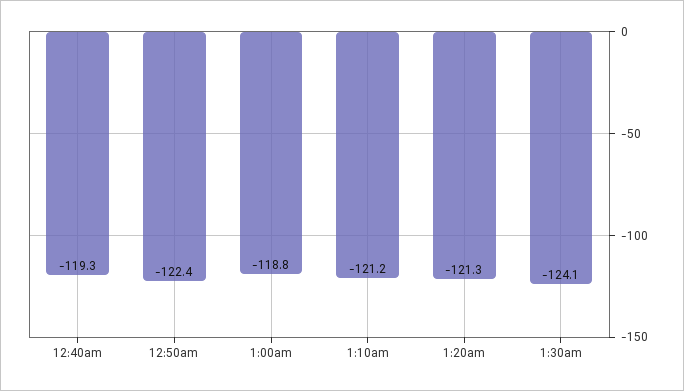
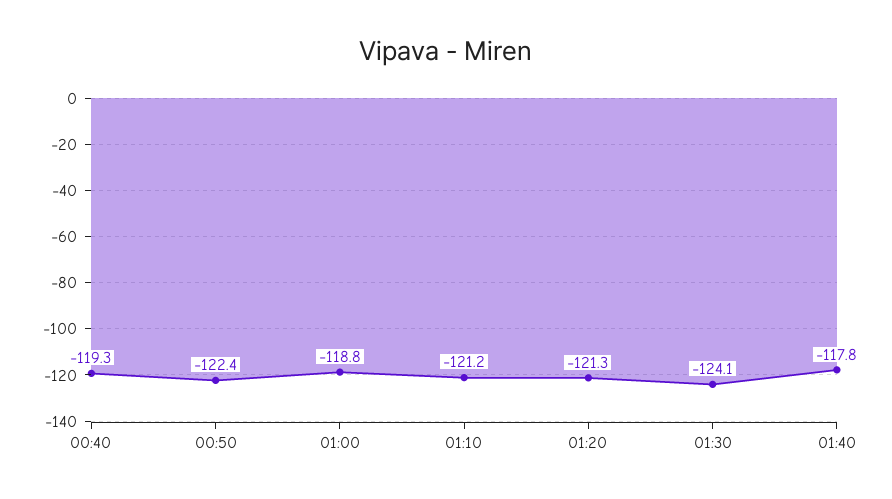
01:40: none -> -117.8

